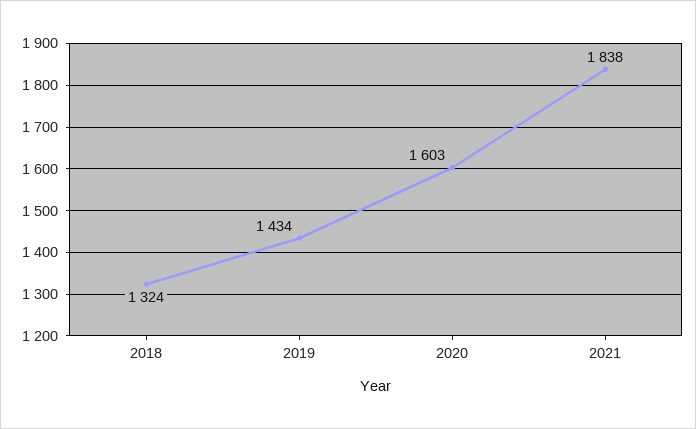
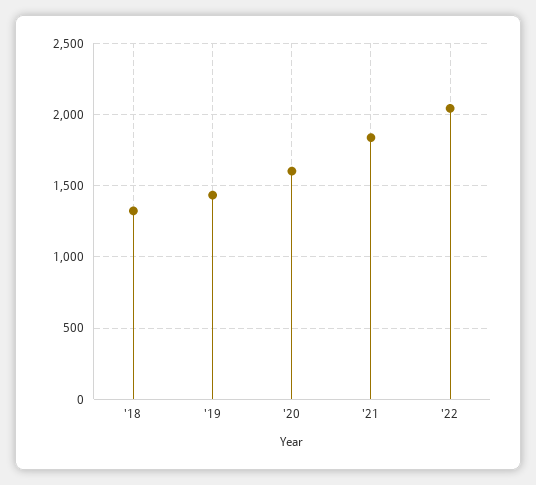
'22: none -> 2050

